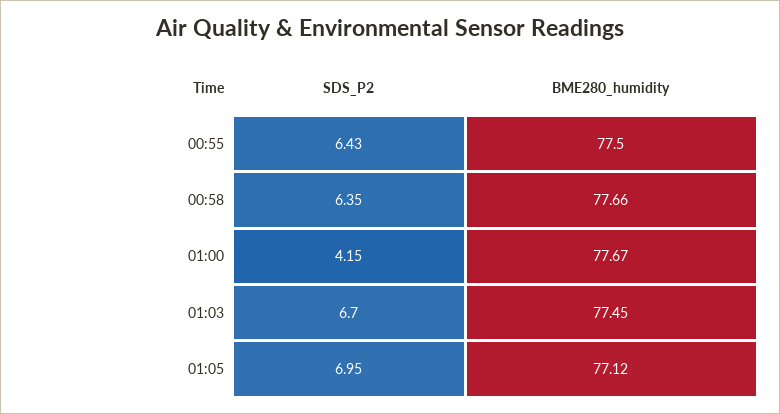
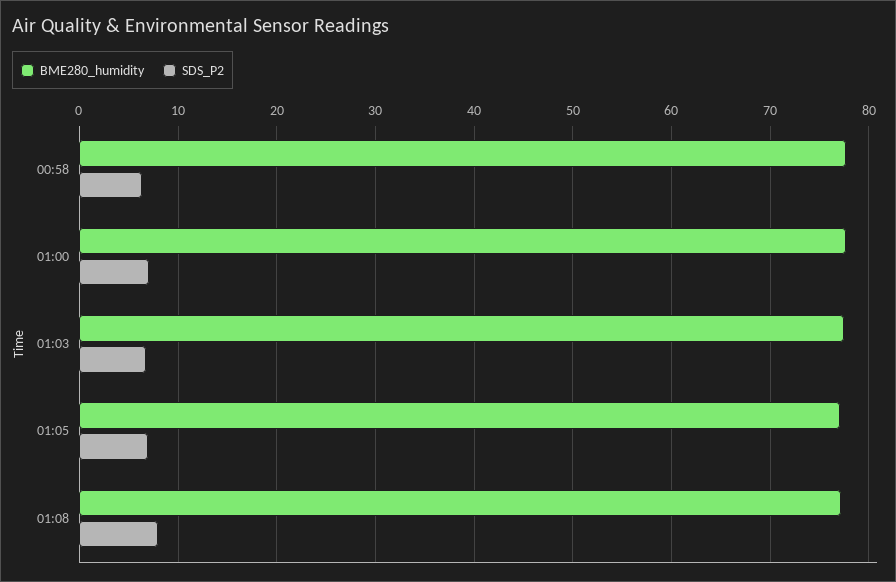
SDS_P2, 00:55: 6.43 -> none
BME280_humidity, 00:55: 77.5 -> none
SDS_P2, 01:00: 4.15 -> 7
BME280_humidity, 01:08: none -> 77
SDS_P2, 01:08: none -> 8

